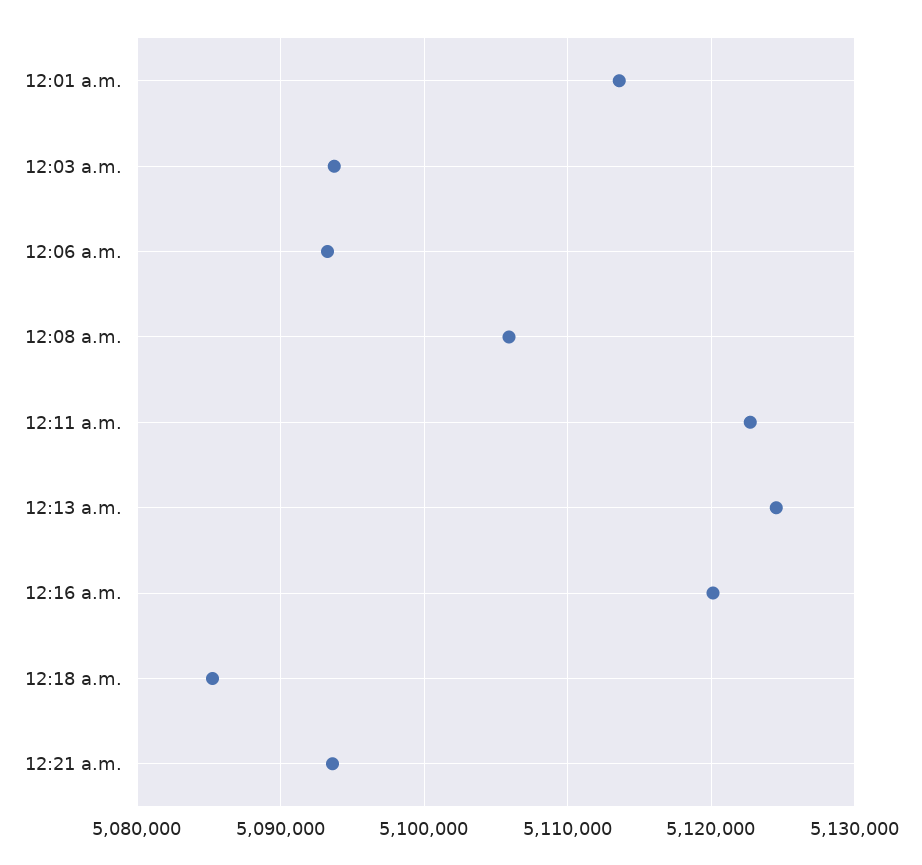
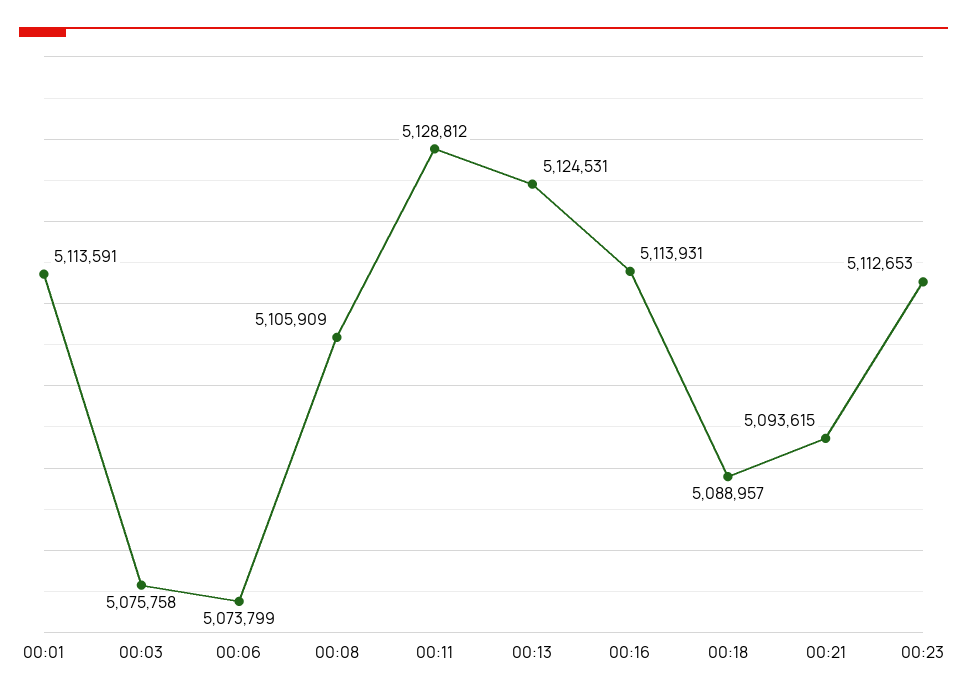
12:03 a.m.: 5094000 -> 5075758
12:06 a.m.: 5093000 -> 5073799
12:11 a.m.: 5123000 -> 5128812
12:16 a.m.: 5120000 -> 5113931
12:18 a.m.: 5085000 -> 5088957
00:23: none -> 5112653

